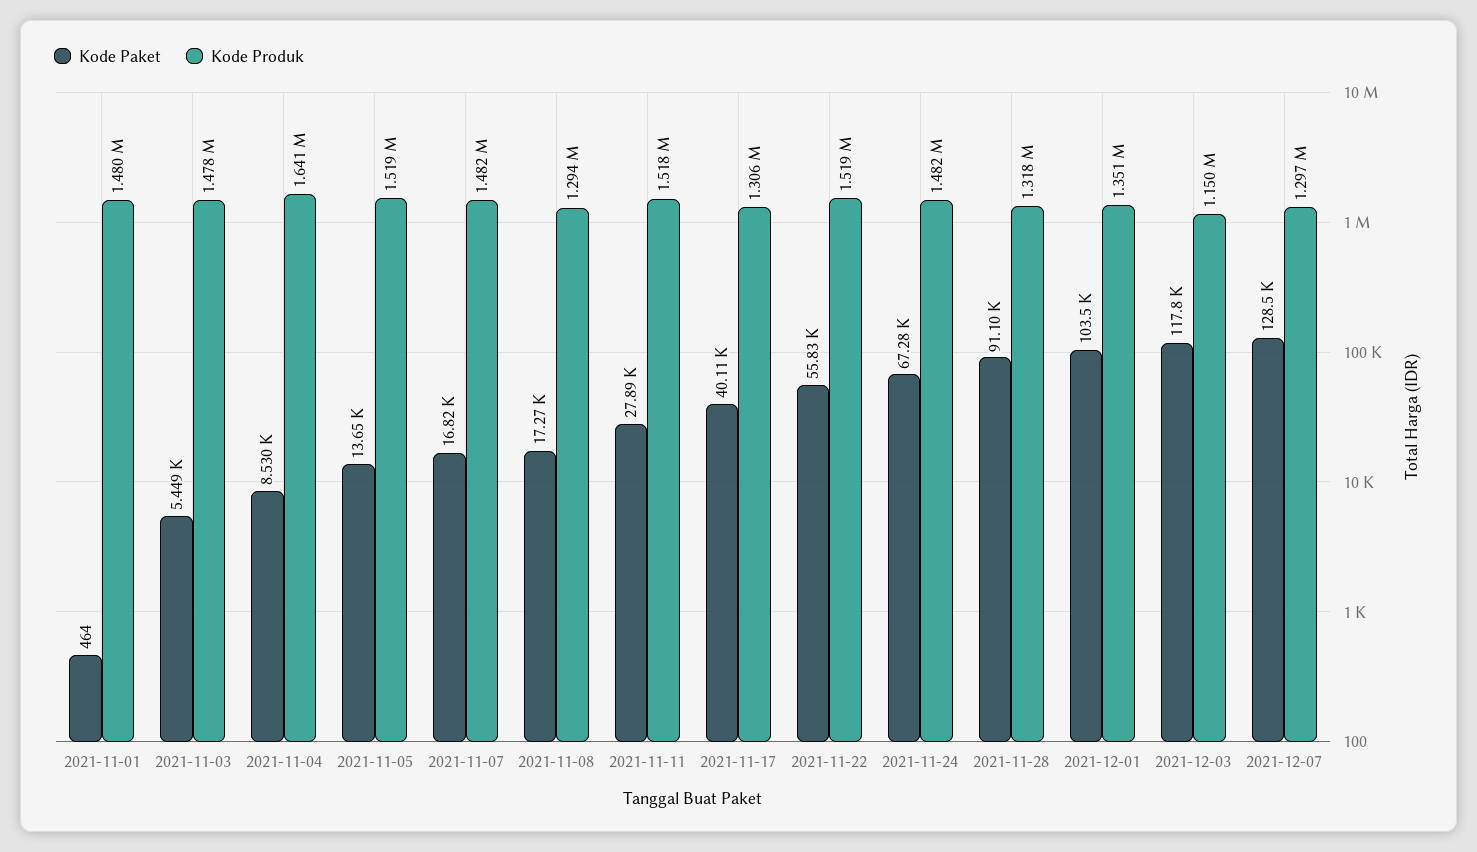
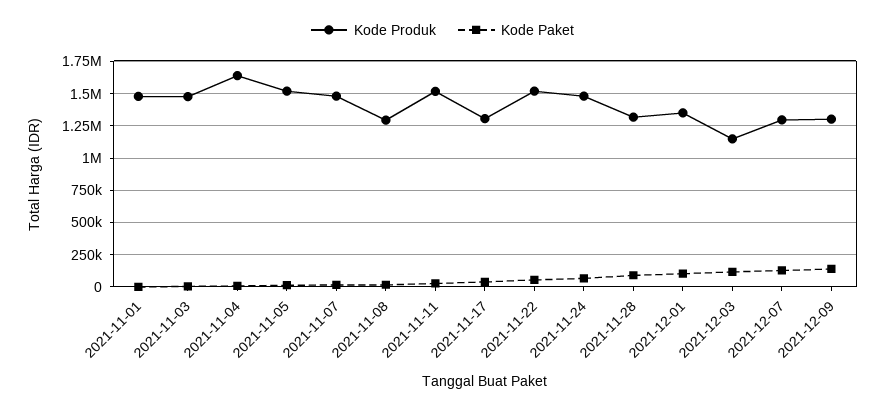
Kode Produk, 2021-12-09: none -> 1300000
Kode Paket, 2021-12-09: none -> 150000

